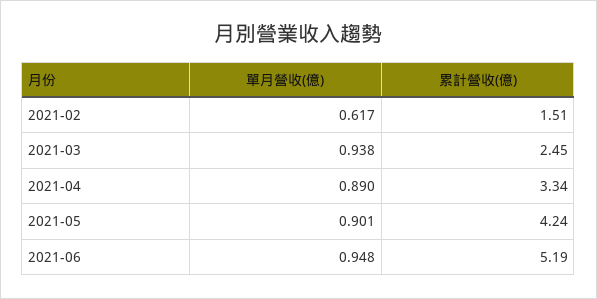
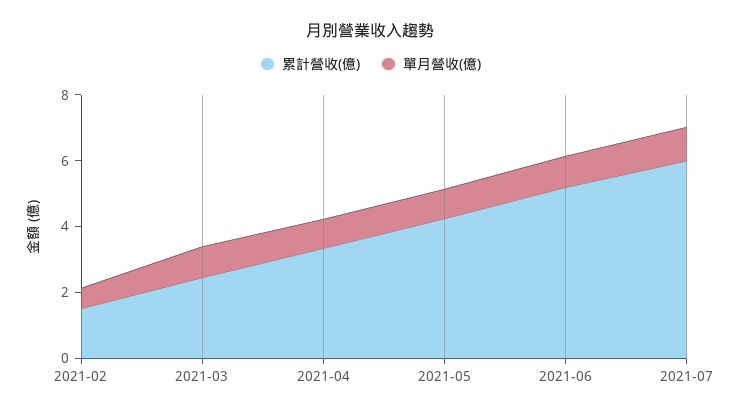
累計營收(億), 2021-07: none -> 6
單月營收(億), 2021-07: none -> 1

